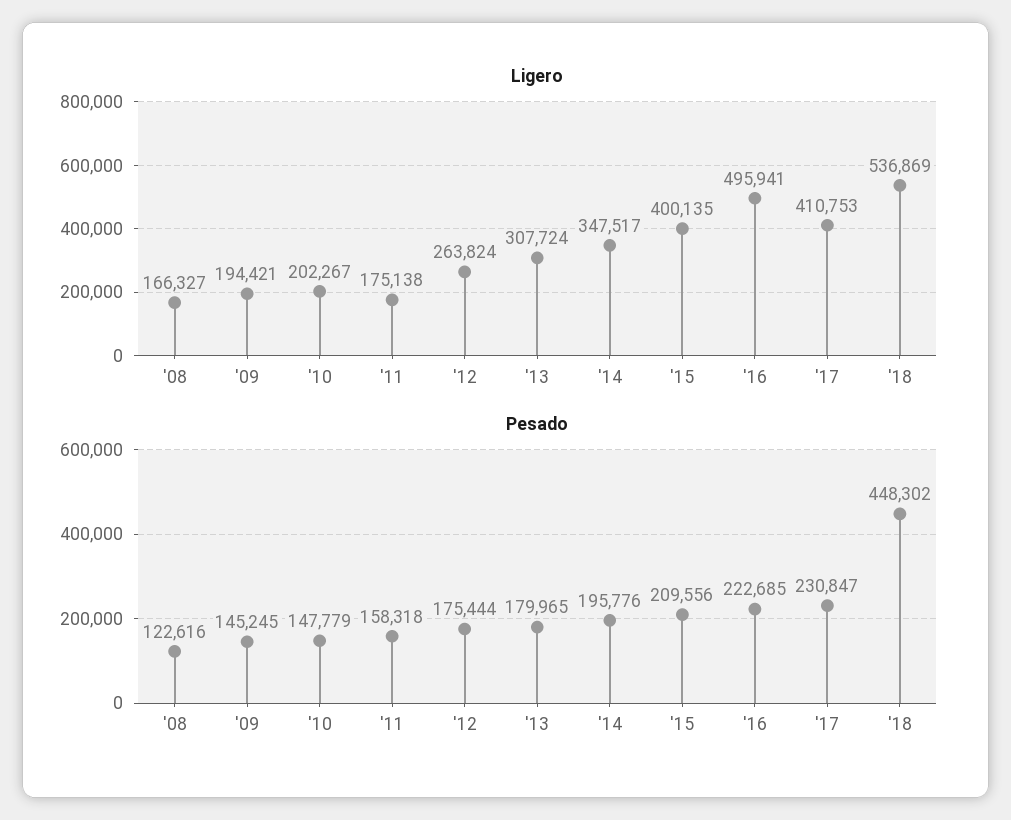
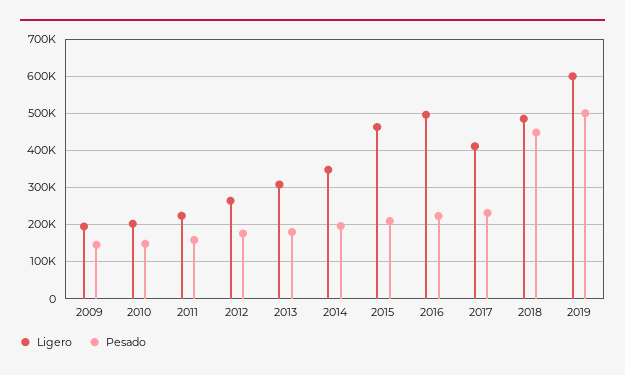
Ligero, '08: 166327 -> none
Ligero, '11: 175138 -> 220000
Ligero, '15: 400135 -> 460000
Ligero, '18: 536869 -> 480000
Pesado, '08: 122616 -> none
Ligero, 2019: none -> 600000
Pesado, 2019: none -> 500000

